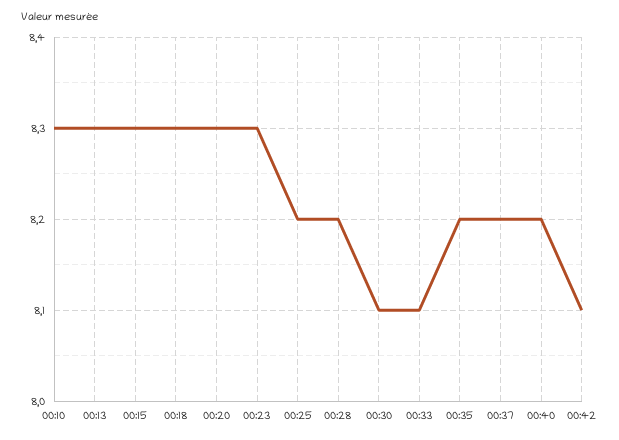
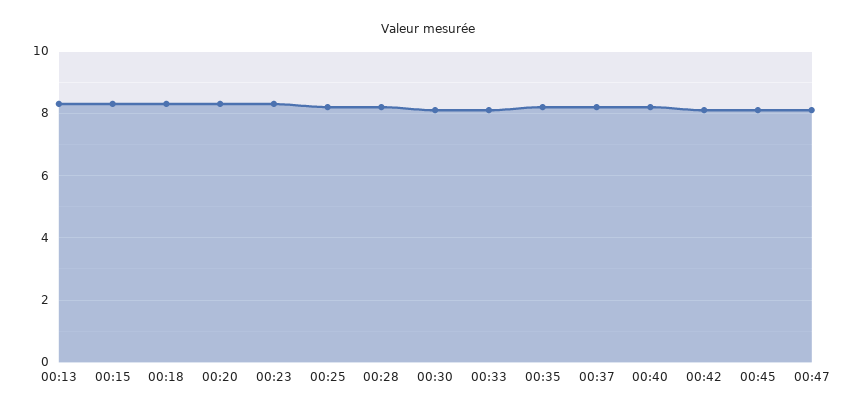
00:10: 8.3 -> none
00:45: none -> 8
00:47: none -> 8

